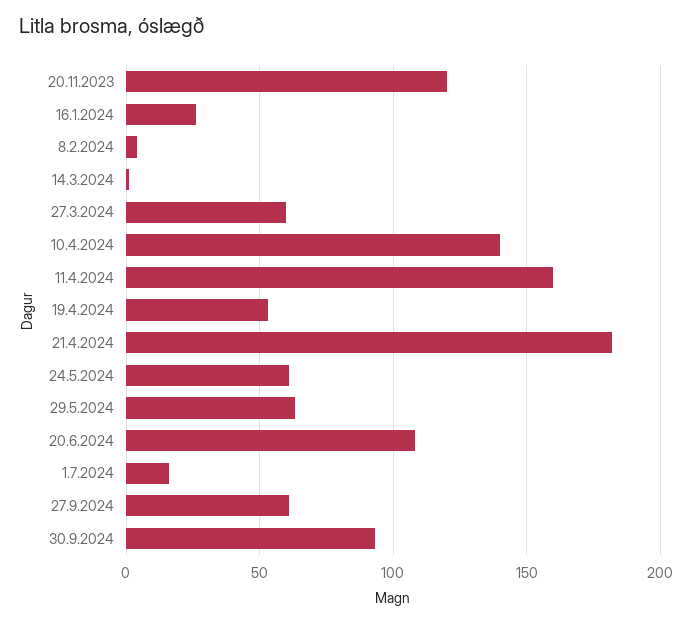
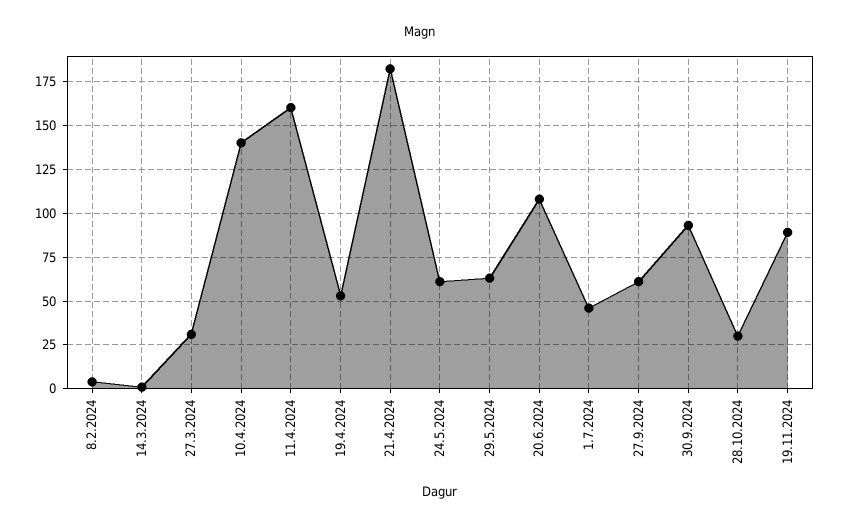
20.11.2023: 120 -> none
16.1.2024: 25 -> none
27.3.2024: 60 -> 30
1.7.2024: 15 -> 45
28.10.2024: none -> 30
19.11.2024: none -> 90

